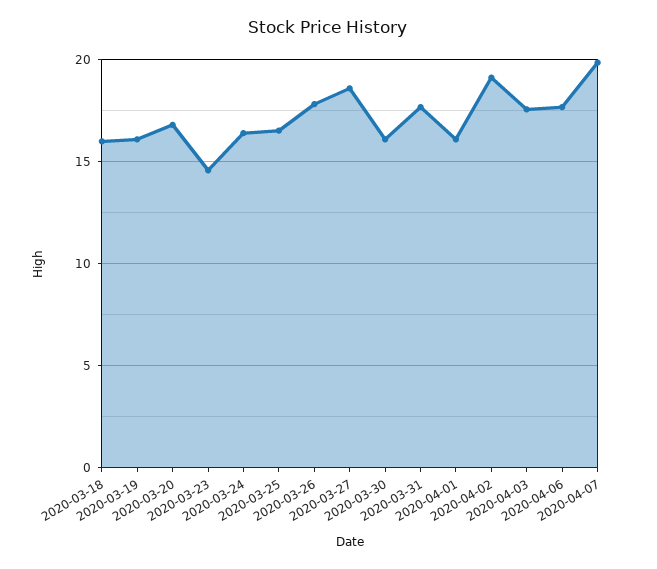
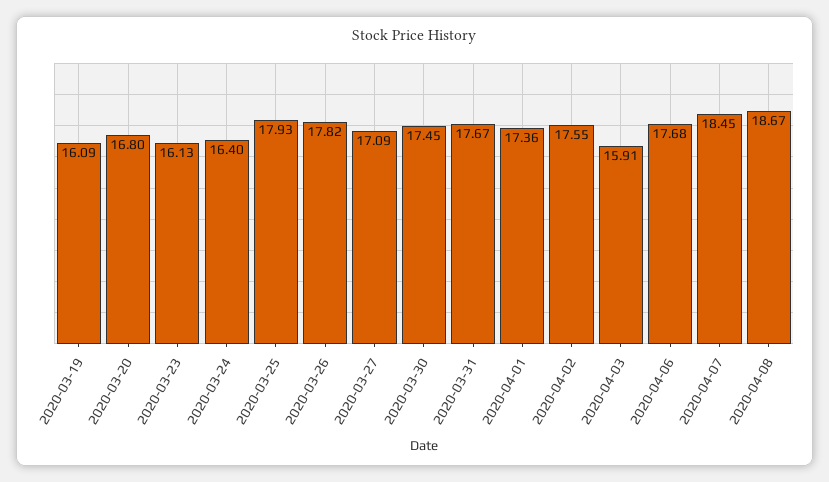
2020-03-18: 16 -> none
2020-03-23: 14.5 -> 16.13
2020-03-25: 16.5 -> 17.93
2020-03-27: 18.5 -> 17.09
2020-03-30: 16 -> 17.45
2020-04-01: 16 -> 17.36
2020-04-02: 19 -> 17.55
2020-04-03: 17.5 -> 15.91
2020-04-07: 20 -> 18.45
2020-04-08: none -> 18.67

